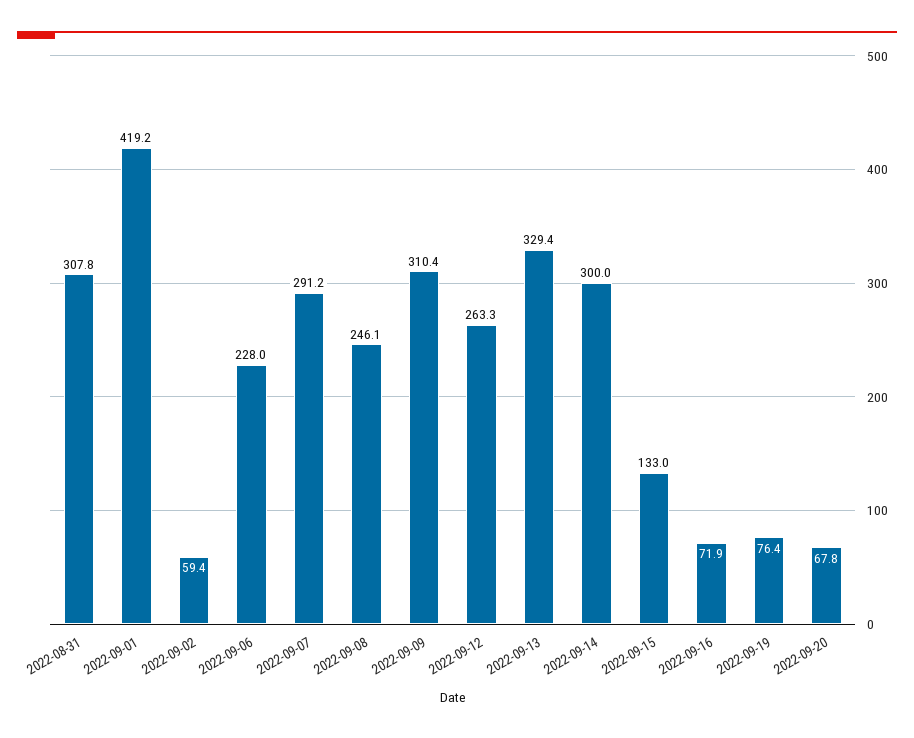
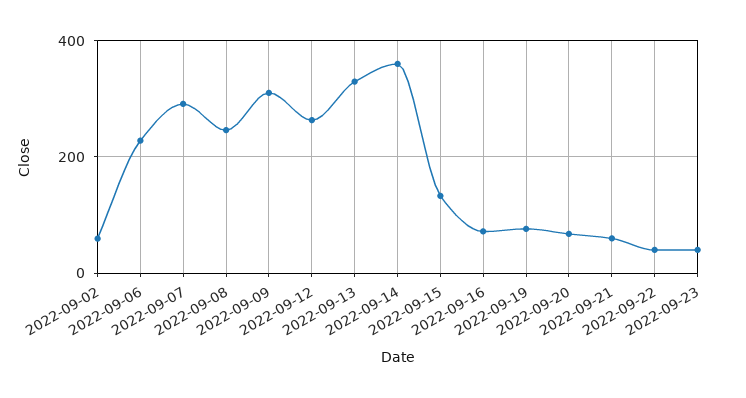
2022-08-31: 307.8 -> none
2022-09-01: 419.2 -> none
2022-09-14: 300 -> 360
2022-09-21: none -> 60
2022-09-22: none -> 40
2022-09-23: none -> 40

